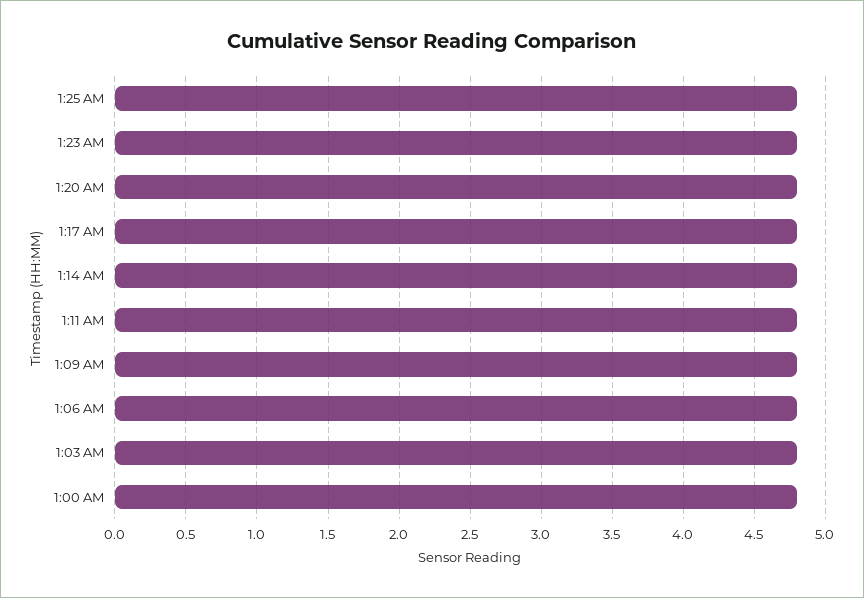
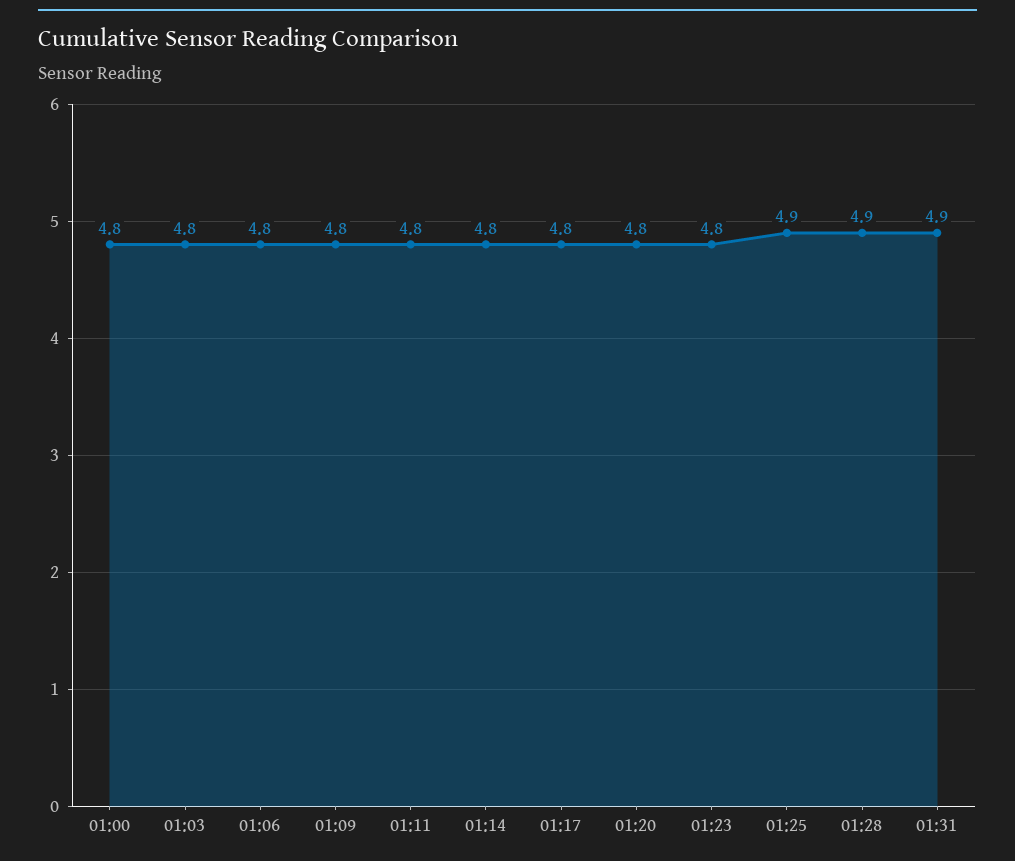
1:25 AM: 4.8 -> 4.9
01:28: none -> 4.9
01:31: none -> 4.9

